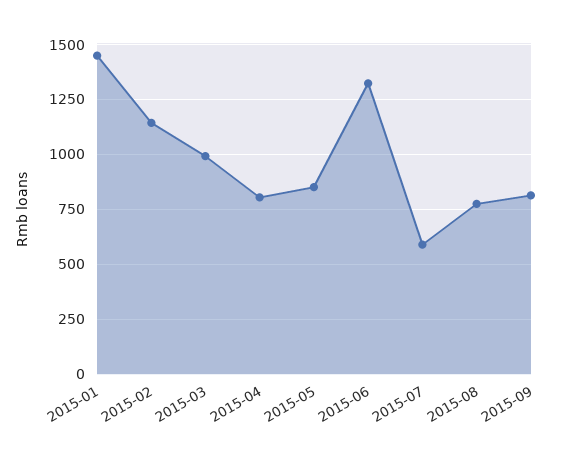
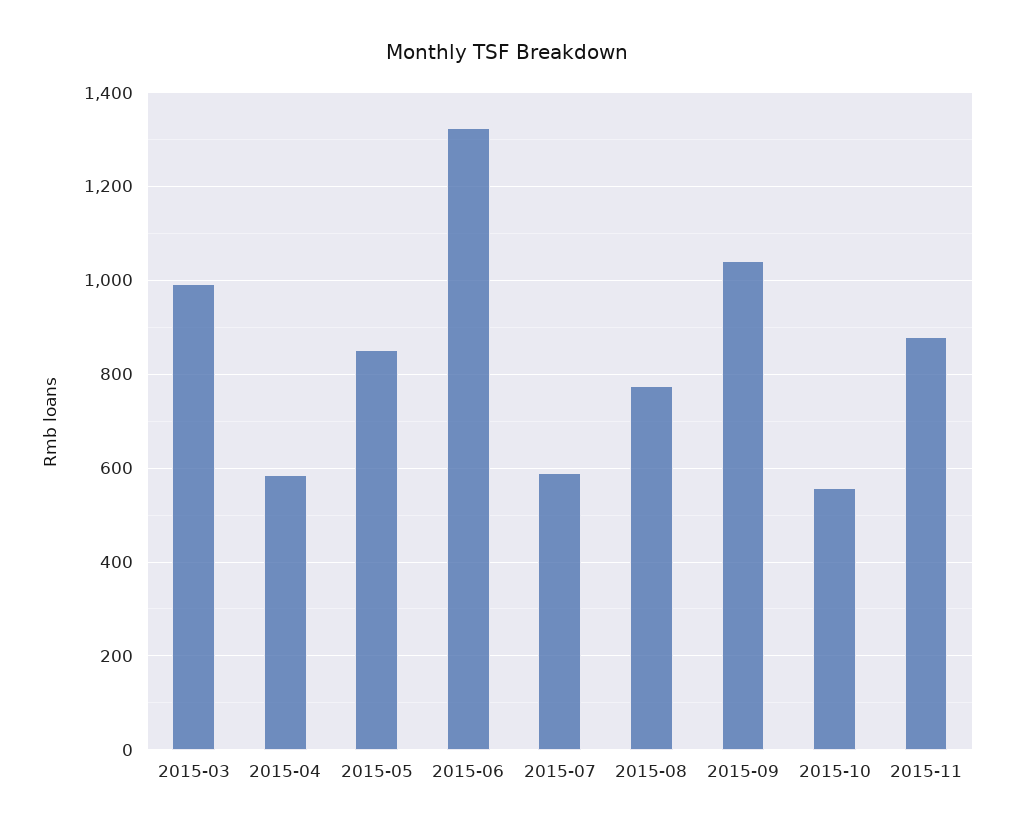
2015-01: 1450 -> none
2015-02: 1150 -> none
2015-04: 800 -> 580
2015-09: 800 -> 1040
2015-10: none -> 560
2015-11: none -> 880

